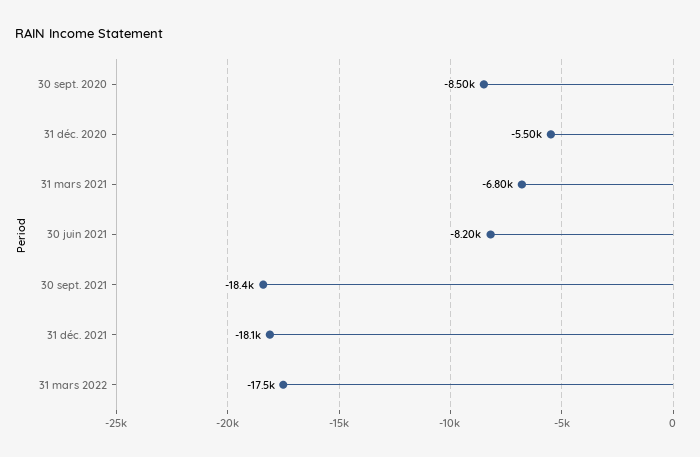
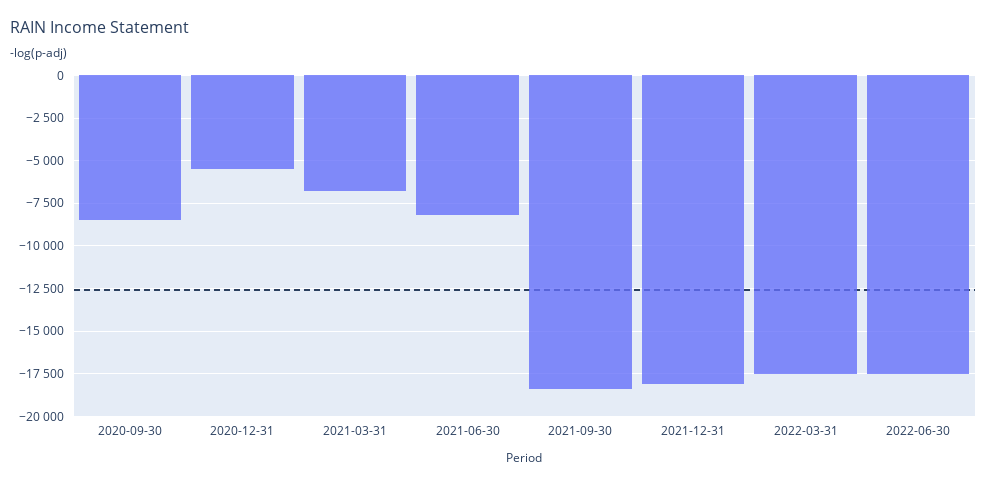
2022-06-30: none -> -17500

